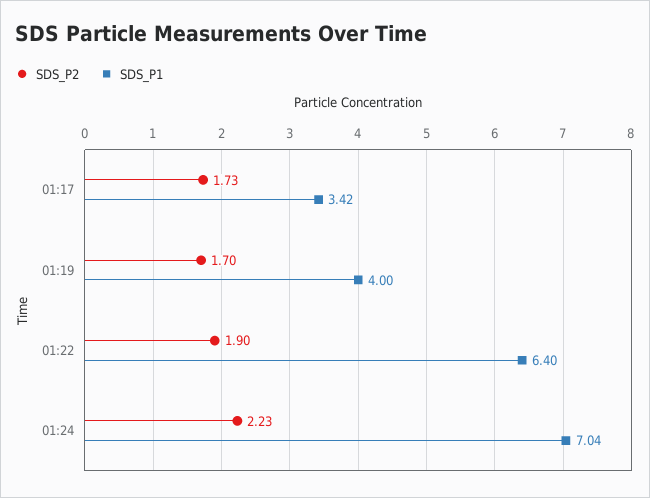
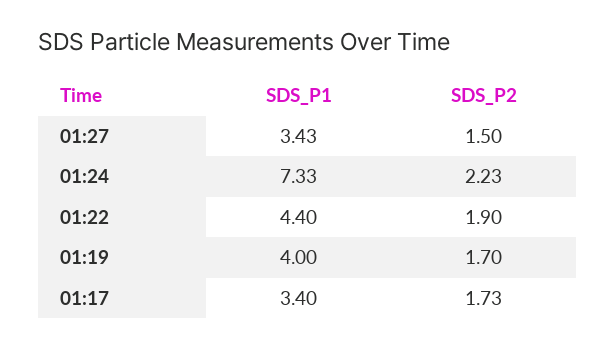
SDS_P1, 01:17: 3.42 -> 3.4
SDS_P1, 01:22: 6.4 -> 4.4
SDS_P1, 01:24: 7.04 -> 7.33
SDS_P1, 01:27: none -> 3.43
SDS_P2, 01:27: none -> 1.5

